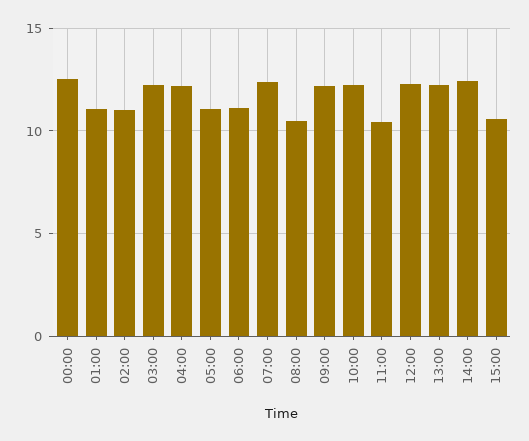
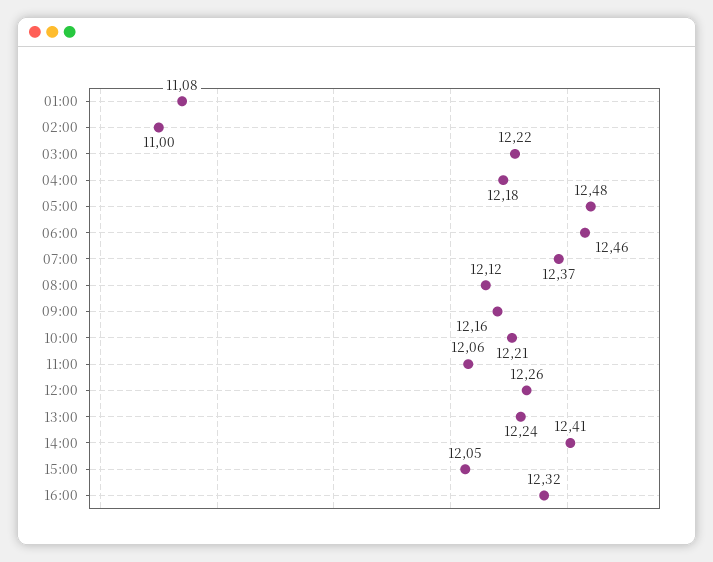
00:00: 12.5 -> none
05:00: 11 -> 12.48
06:00: 11 -> 12.46
08:00: 10.5 -> 12.12
11:00: 10.5 -> 12.06
15:00: 10.5 -> 12.05
16:00: none -> 12.32

